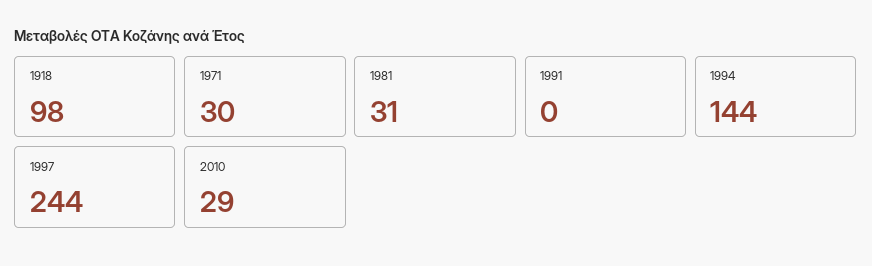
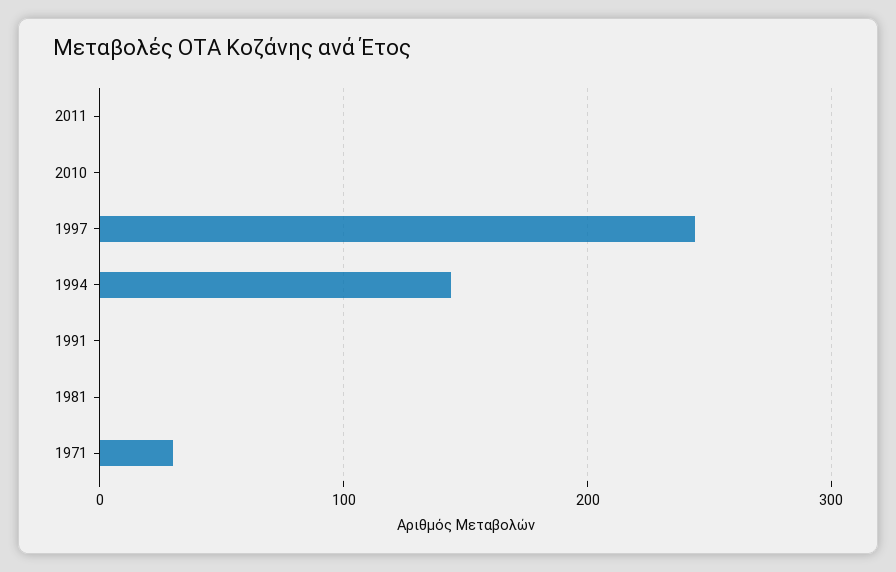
1918: 98 -> none
1981: 31 -> 0
2010: 29 -> 0
2011: none -> 0

